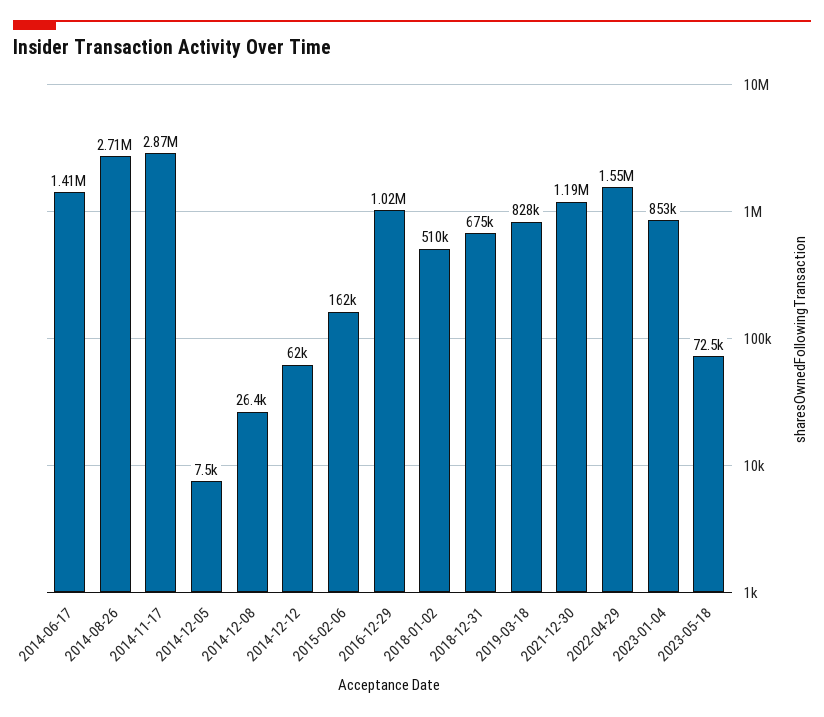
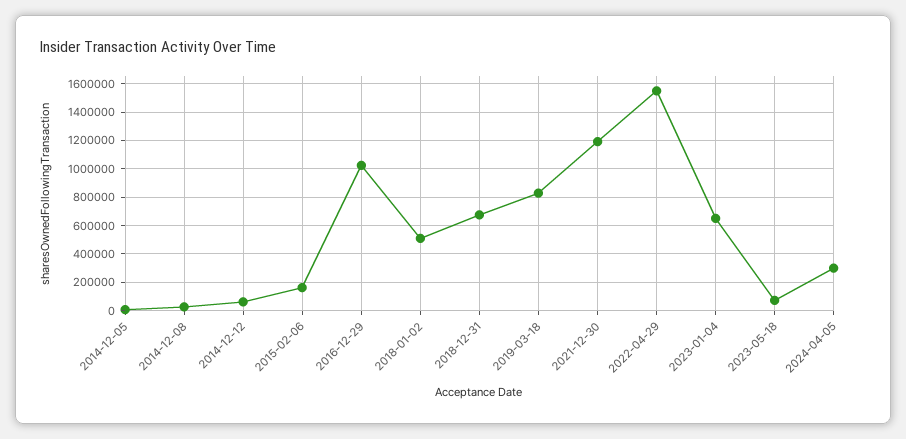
2014-06-17: 1410000 -> none
2014-08-26: 2710000 -> none
2014-11-17: 2870000 -> none
2023-01-04: 853000 -> 650000
2024-04-05: none -> 300000

